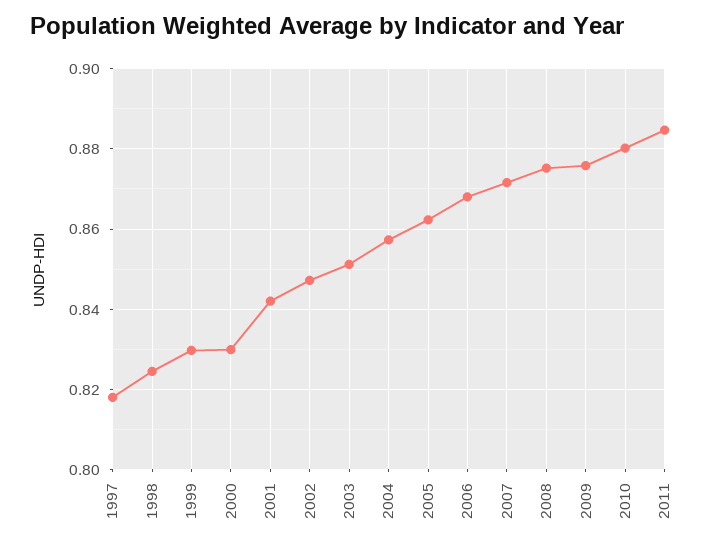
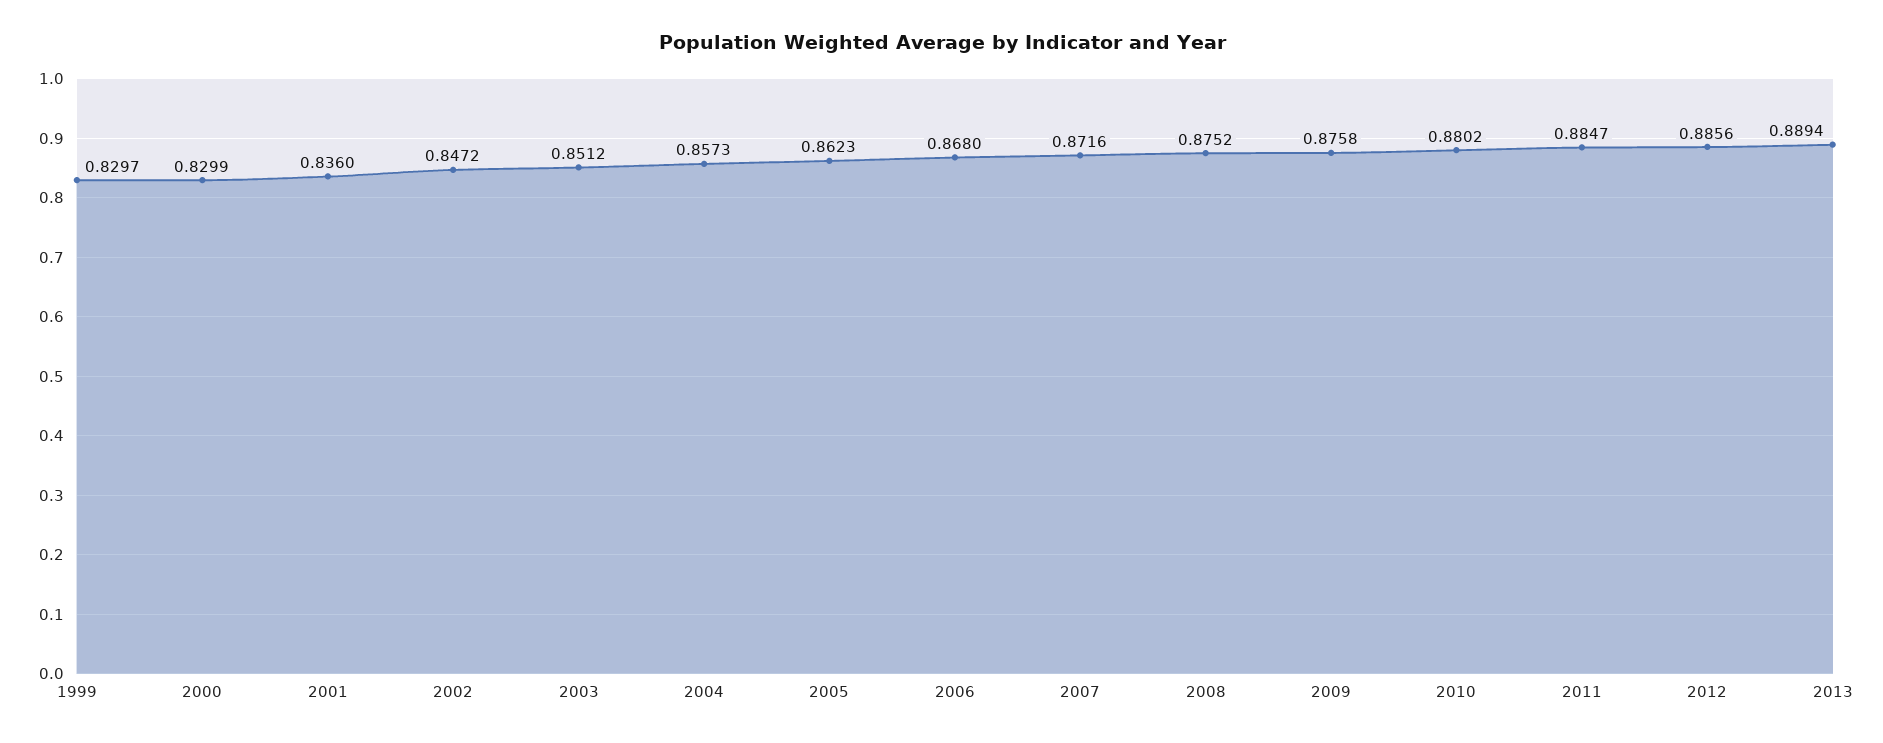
1997: 0.818 -> none
1998: 0.824 -> none
2001: 0.842 -> 0.836
2012: none -> 0.8856
2013: none -> 0.8894

